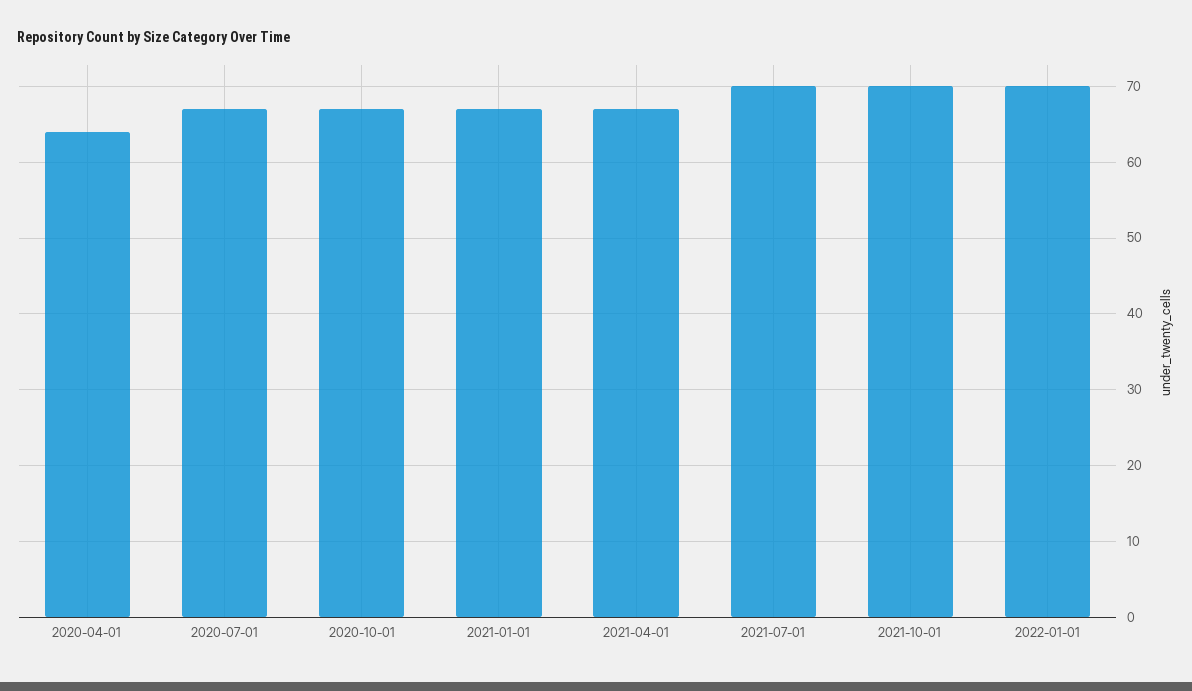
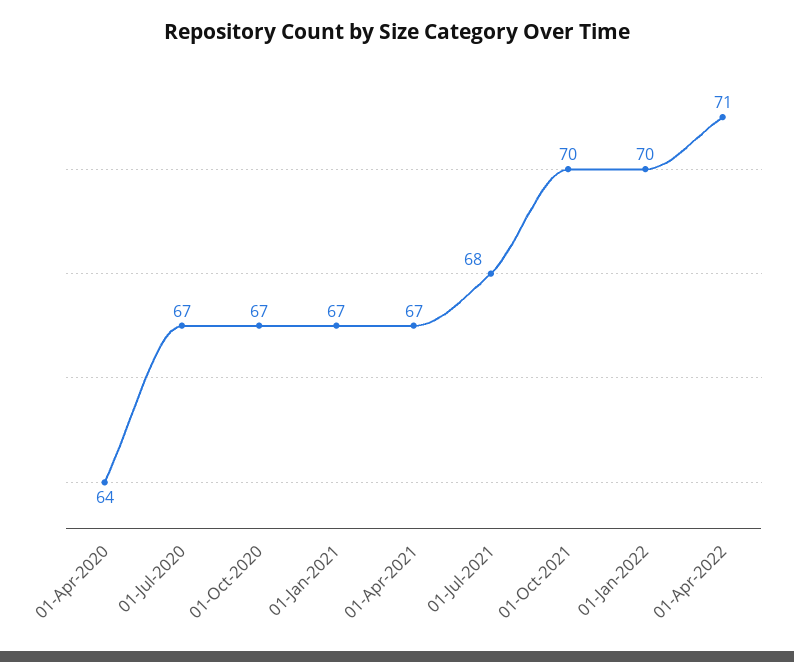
2021-07-01: 70 -> 68
01-Apr-2022: none -> 71

